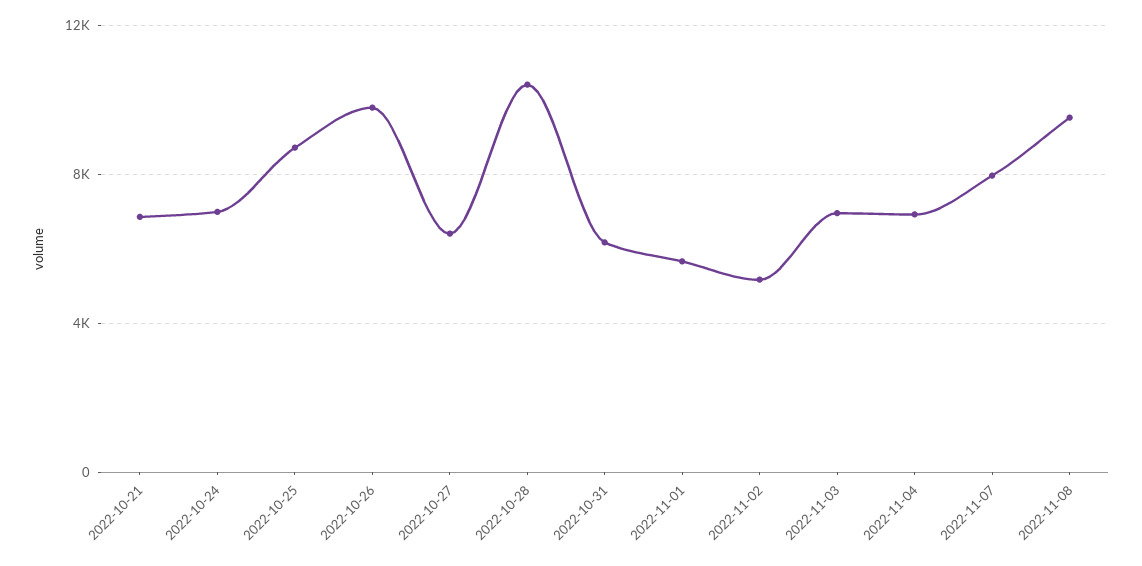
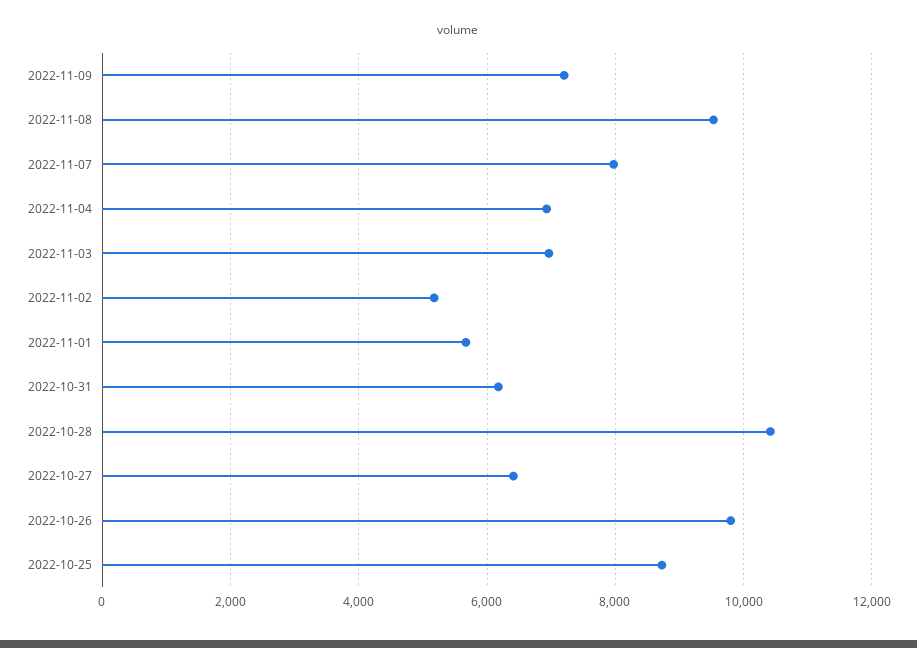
2022-10-21: 7000 -> none
2022-10-24: 7000 -> none
2022-11-09: none -> 7200

